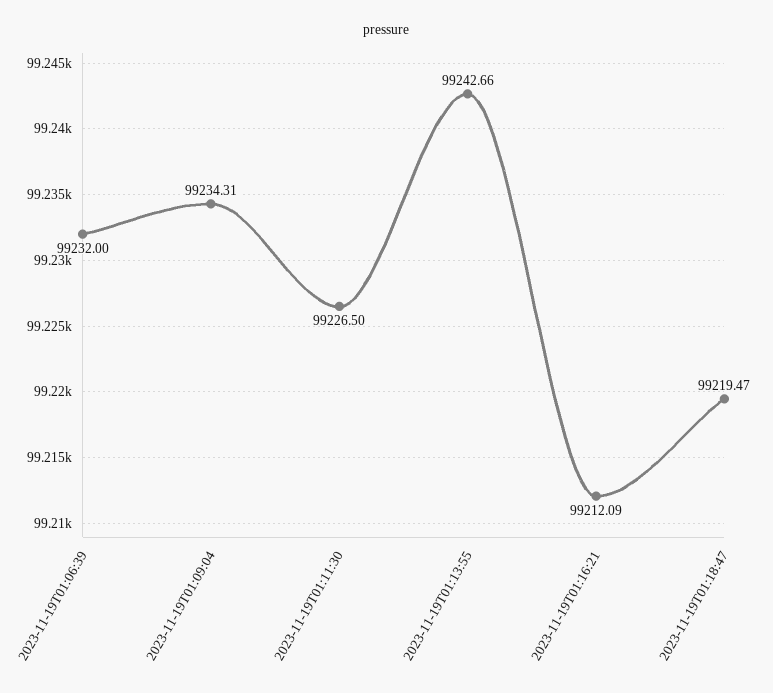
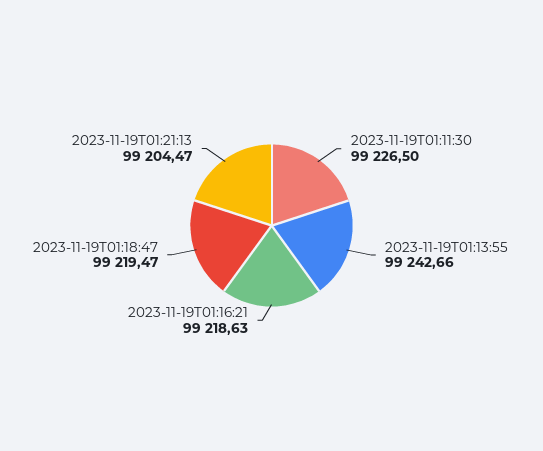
2023-11-19T01:06:39: 99232 -> none
2023-11-19T01:09:04: 99234.31 -> none
2023-11-19T01:16:21: 99212.09 -> 99218.63
2023-11-19T01:21:13: none -> 99204.47

